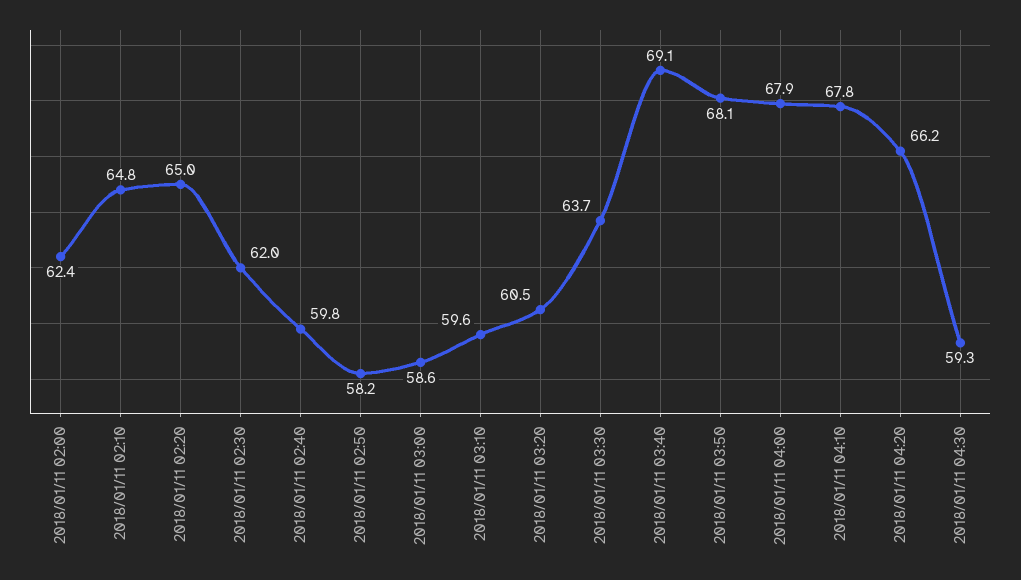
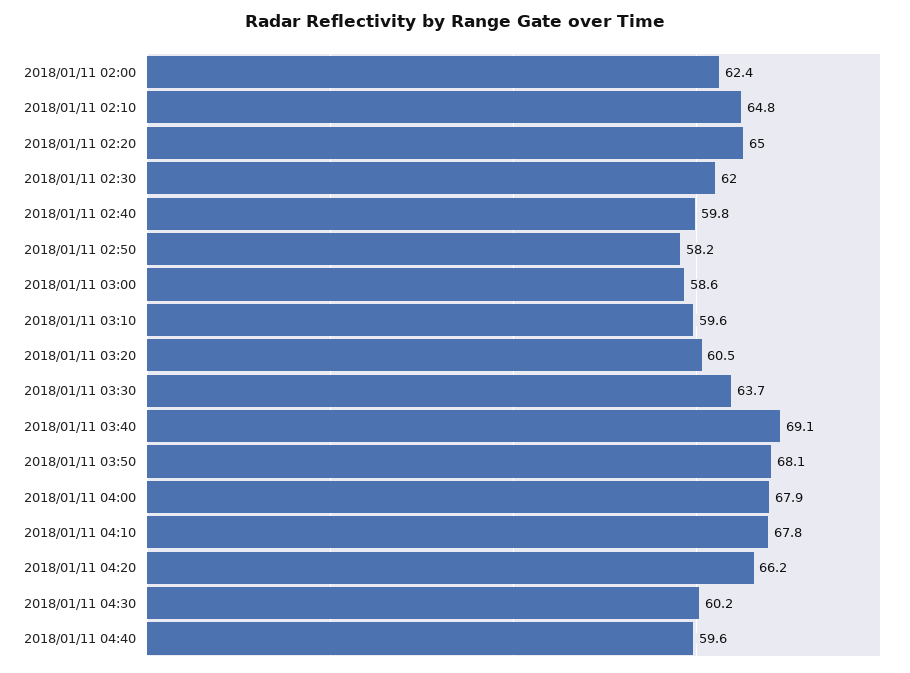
2018/01/11 04:30: 59.3 -> 60.2
2018/01/11 04:40: none -> 59.6

